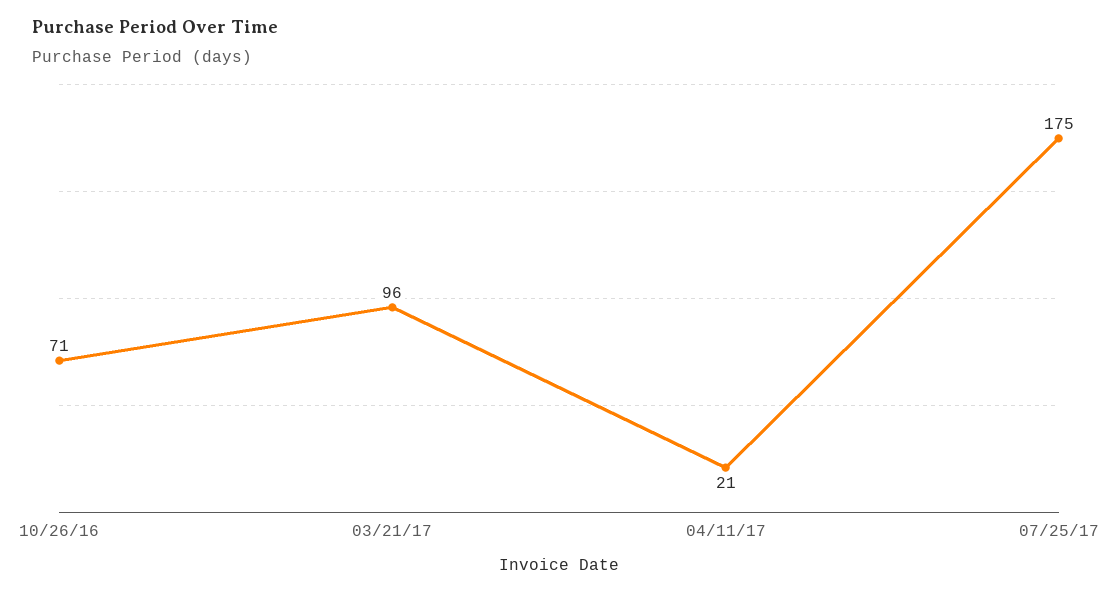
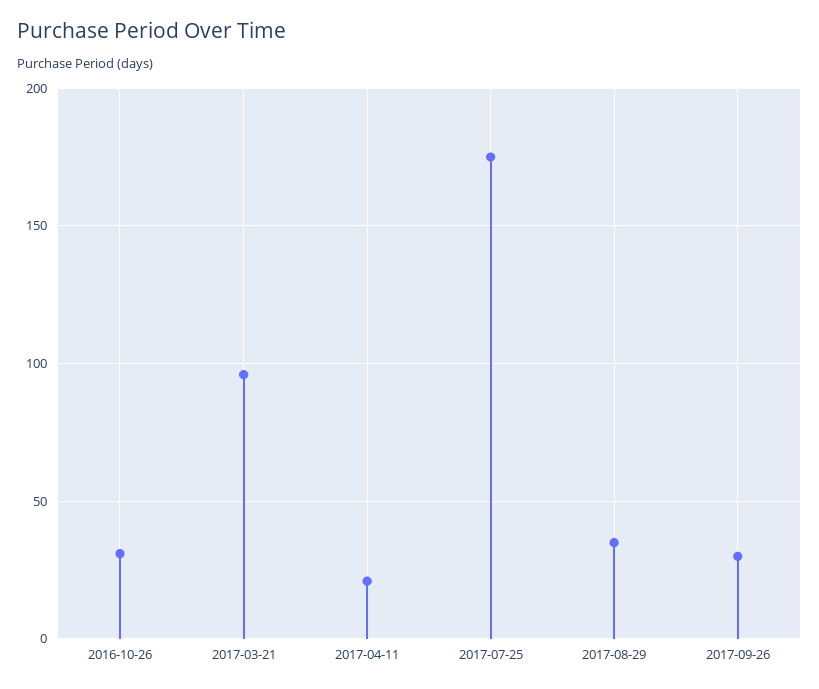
10/26/16: 71 -> 30
2017-08-29: none -> 35
2017-09-26: none -> 30

